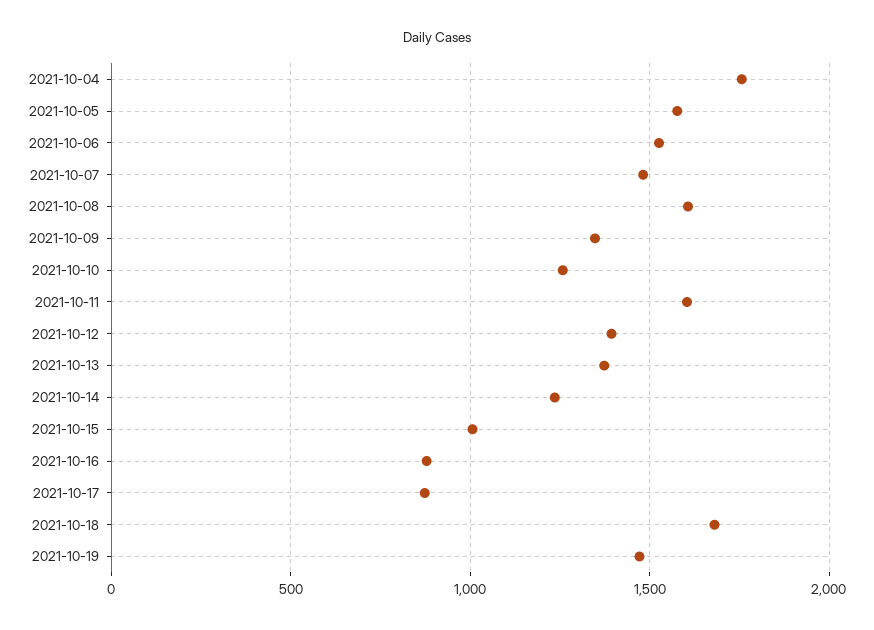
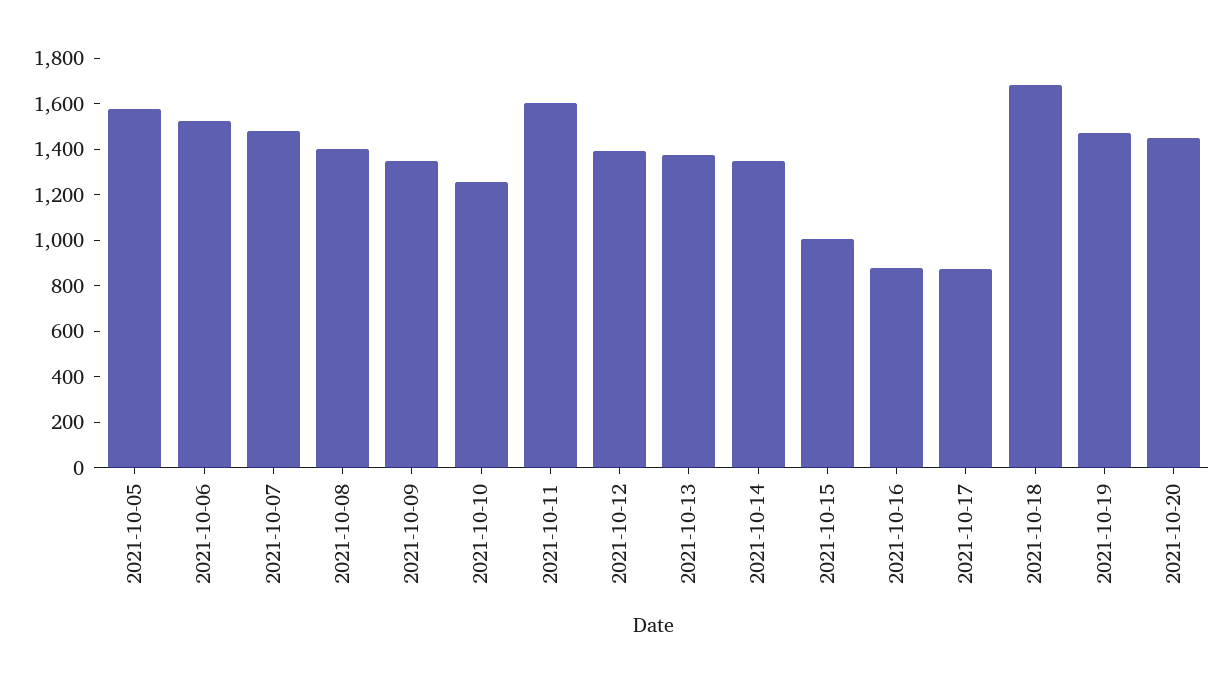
2021-10-04: 1750 -> none
2021-10-08: 1600 -> 1400
2021-10-14: 1250 -> 1350
2021-10-20: none -> 1450

